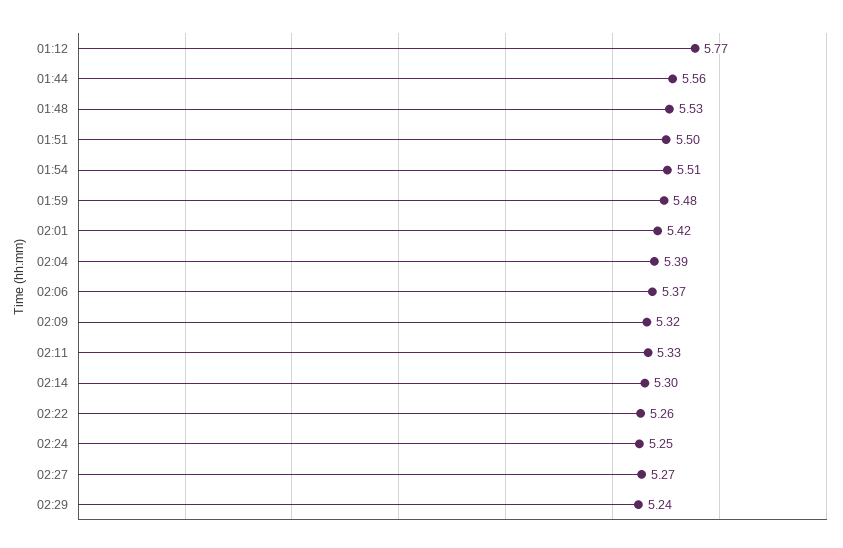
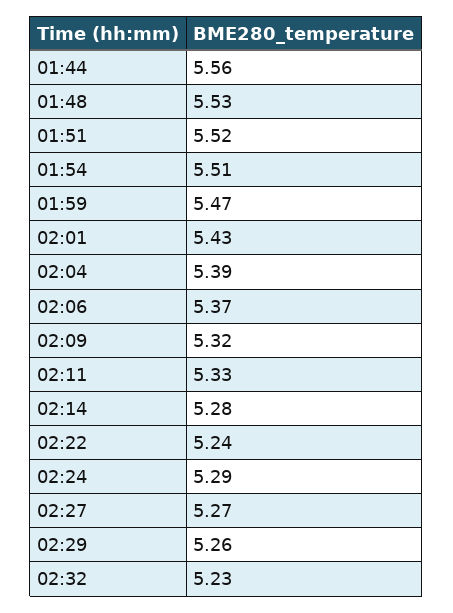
01:12: 5.77 -> none
01:51: 5.5 -> 5.52
01:59: 5.48 -> 5.47
02:01: 5.42 -> 5.43
02:14: 5.3 -> 5.28
02:22: 5.26 -> 5.24
02:24: 5.25 -> 5.29
02:29: 5.24 -> 5.26
02:32: none -> 5.23

